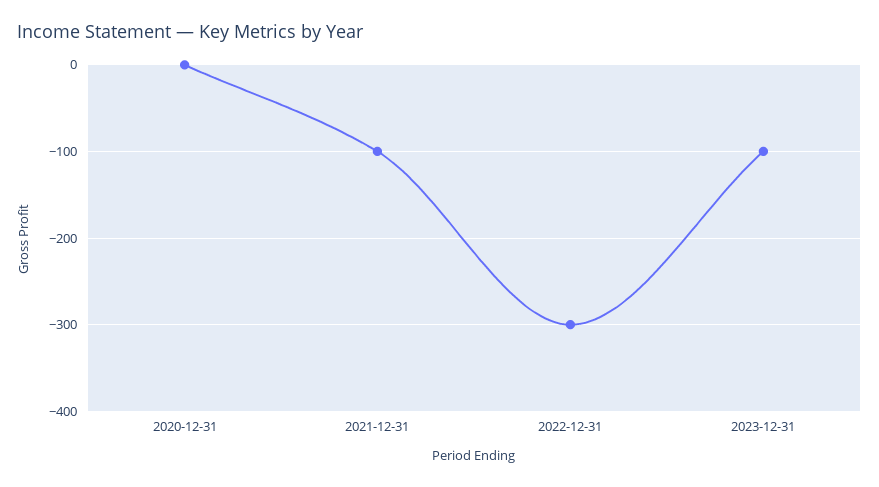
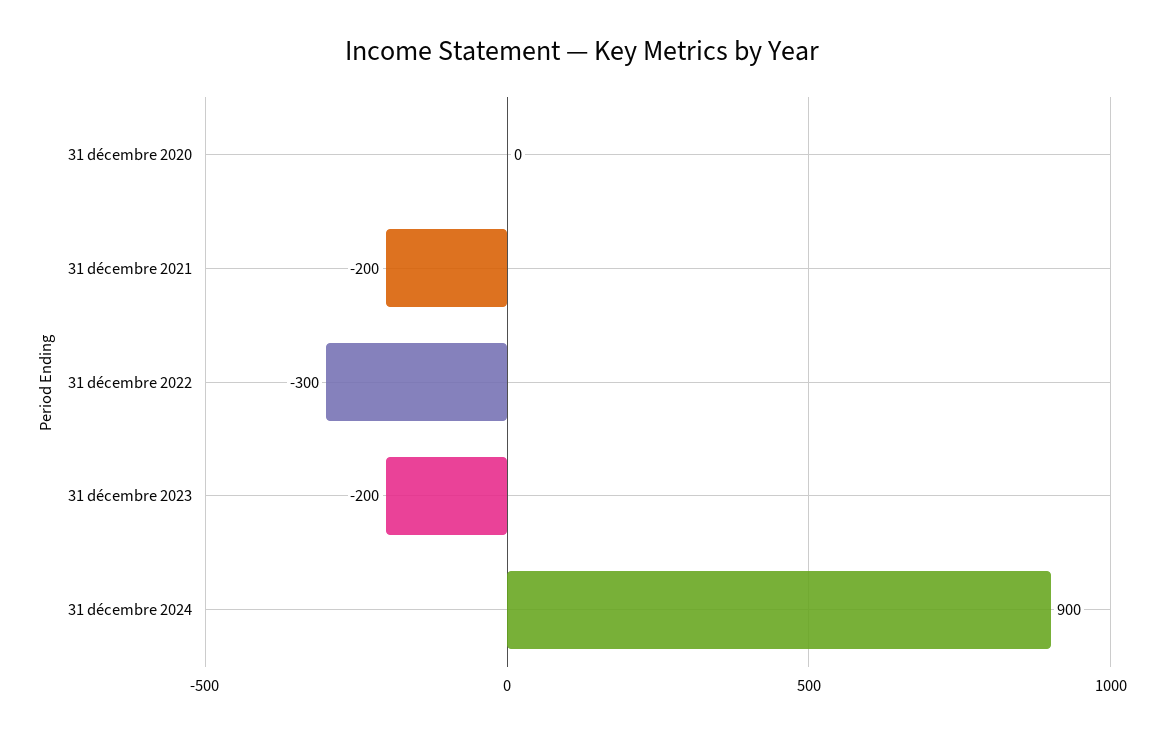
2021-12-31: -100 -> -200
2023-12-31: -100 -> -200
31 décembre 2024: none -> 900

